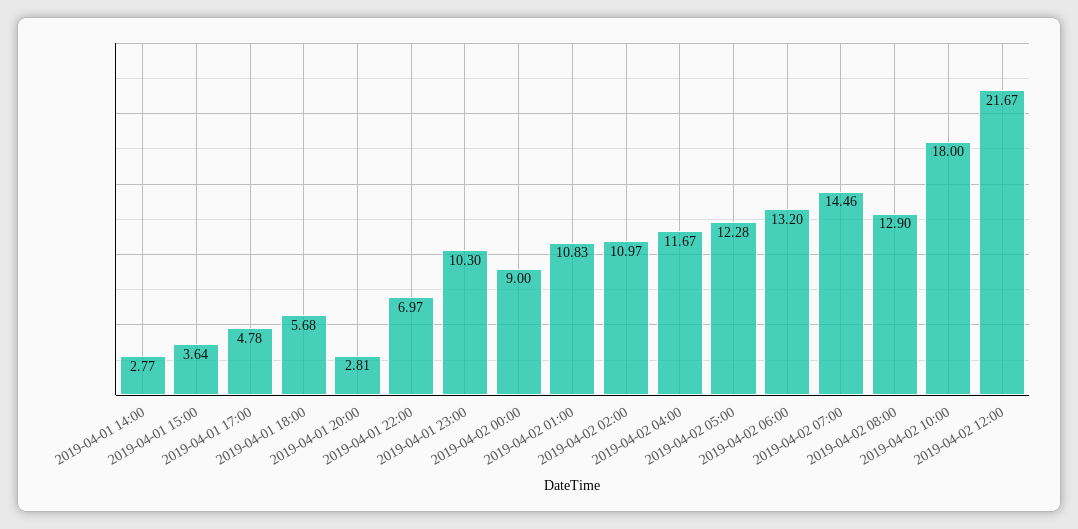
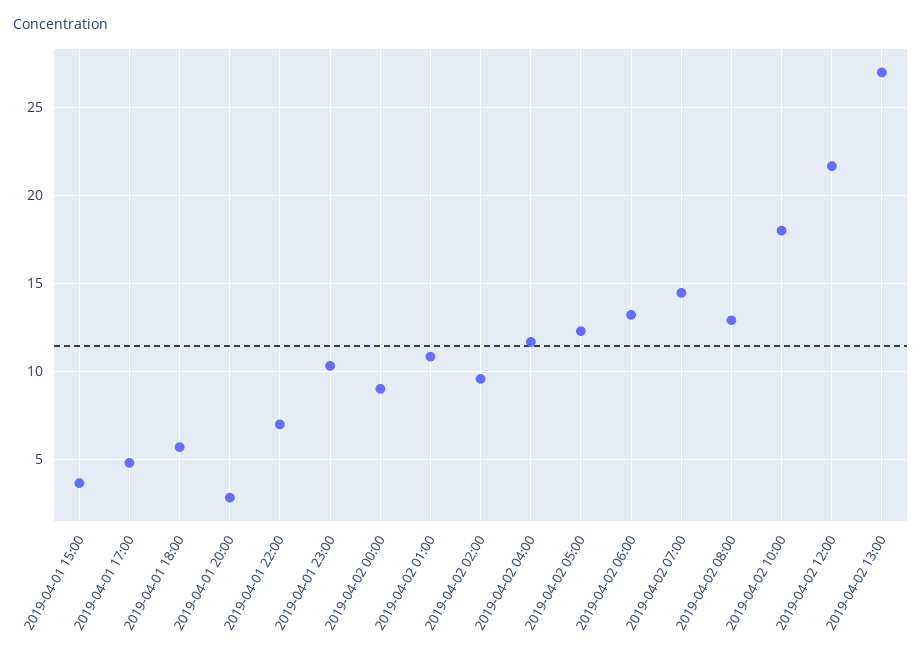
2019-04-01 14:00: 2.77 -> none
2019-04-02 02:00: 10.97 -> 9.5
2019-04-02 13:00: none -> 27

